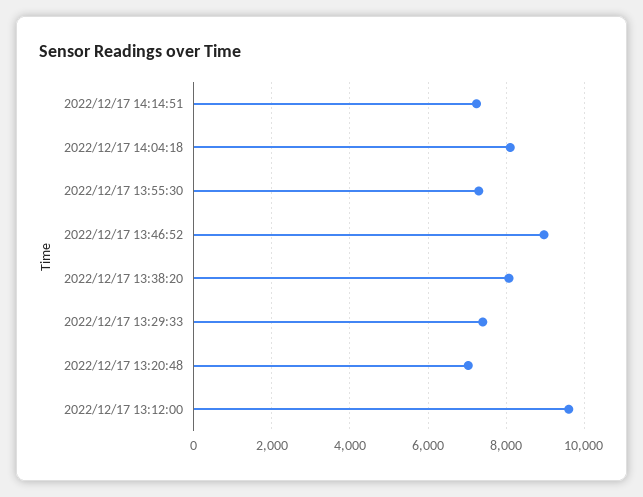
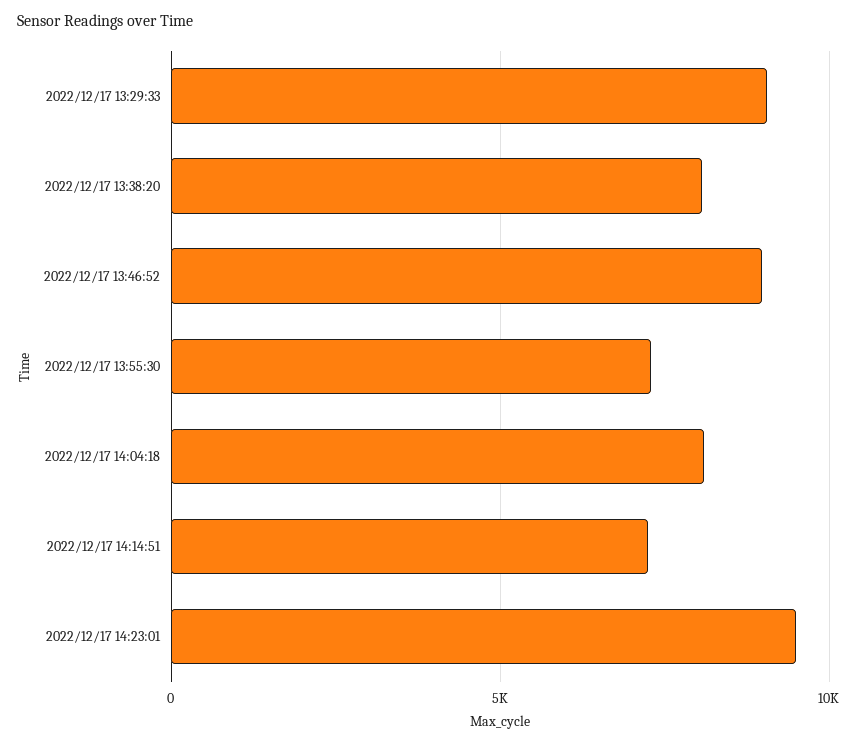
2022/12/17 13:29:33: 7400 -> 9000
2022/12/17 13:20:48: 7000 -> none
2022/12/17 13:12:00: 9600 -> none
2022/12/17 14:23:01: none -> 9500

